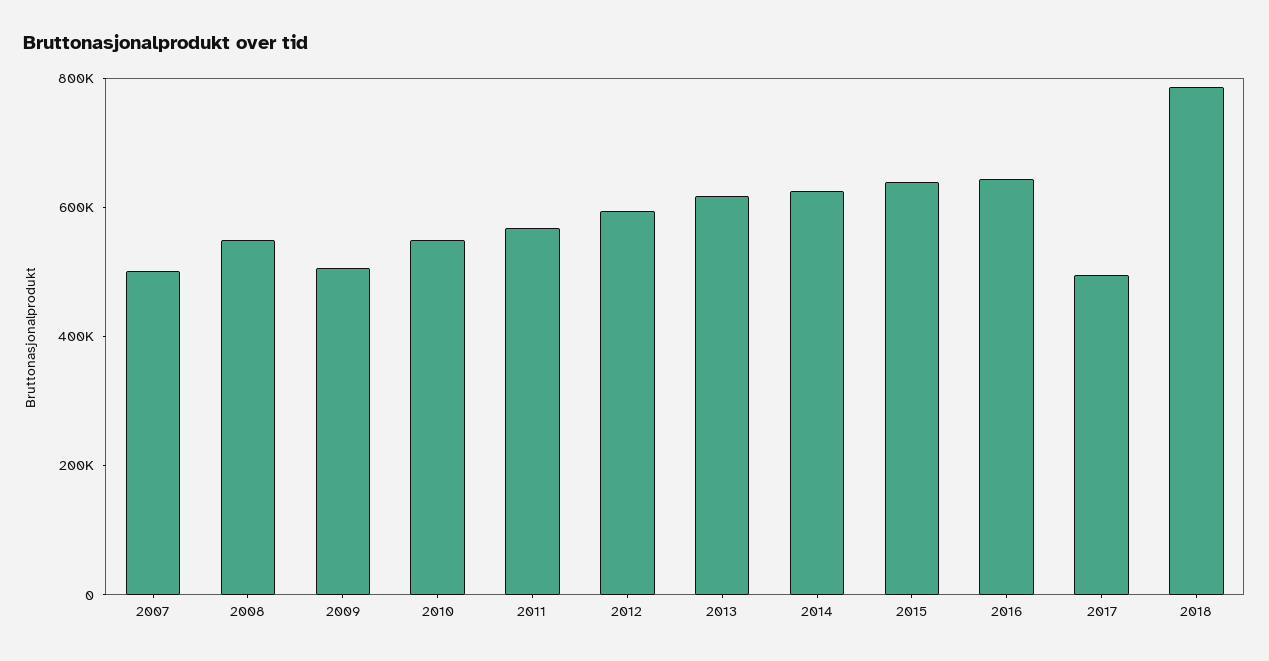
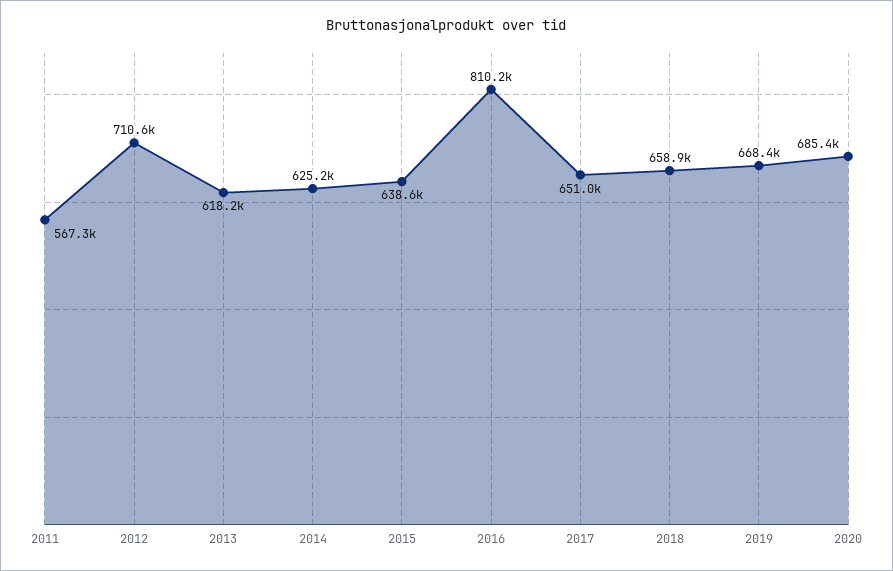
2007: 500000 -> none
2008: 550000 -> none
2009: 500000 -> none
2010: 550000 -> none
2012: 600000 -> 710600
2016: 650000 -> 810200
2017: 500000 -> 651000
2018: 800000 -> 658900
2019: none -> 668400
2020: none -> 685400

